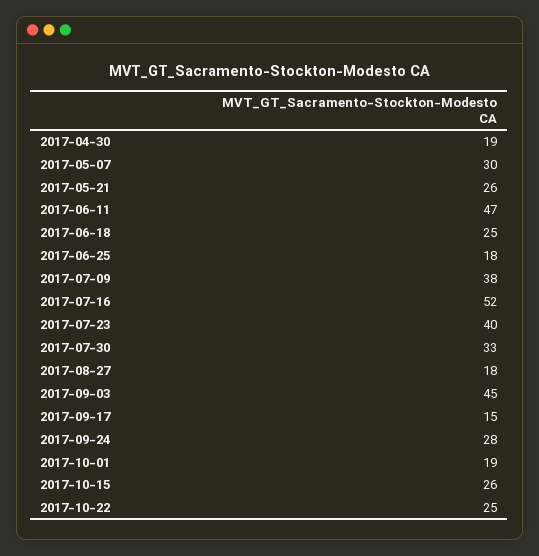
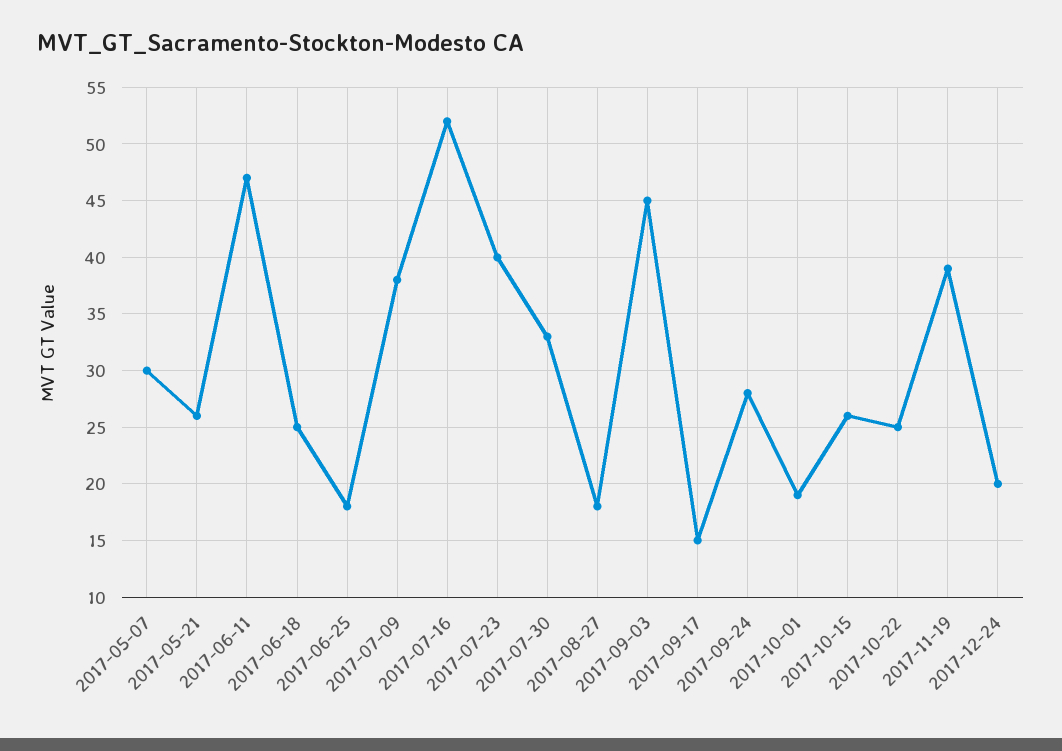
2017-04-30: 19 -> none
2017-11-19: none -> 39
2017-12-24: none -> 20

